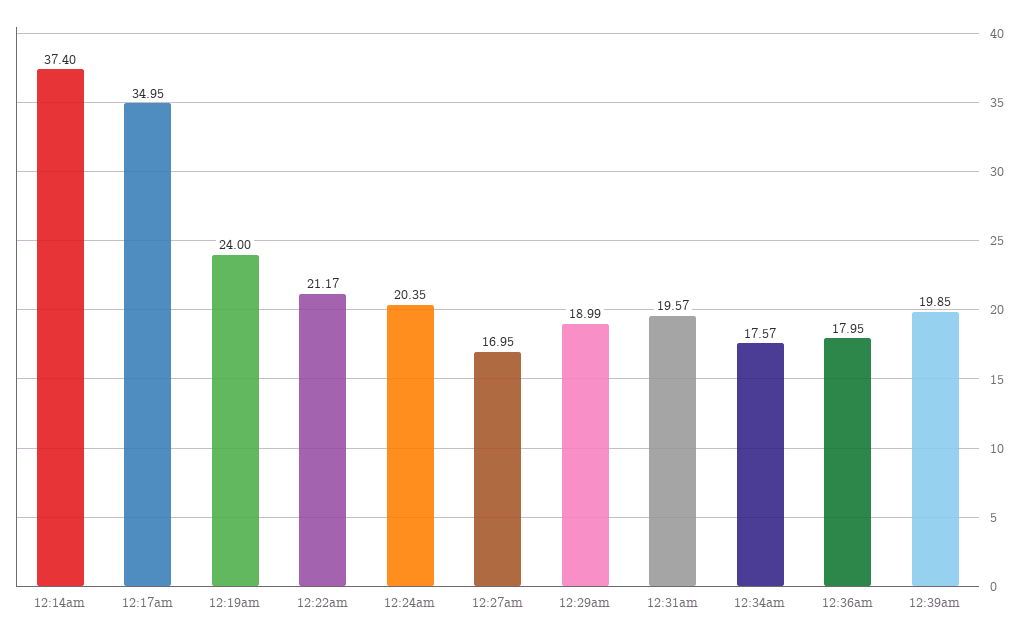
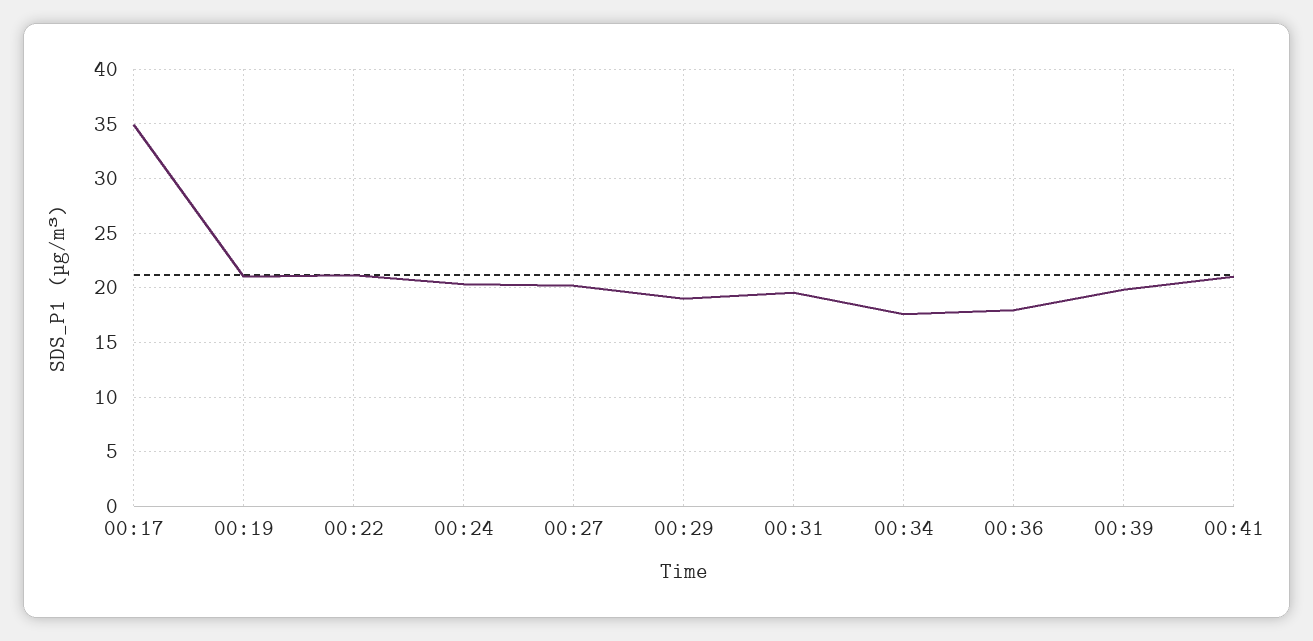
12:14am: 37.4 -> none
12:19am: 24 -> 21
12:27am: 16.95 -> 20
00:41: none -> 21

